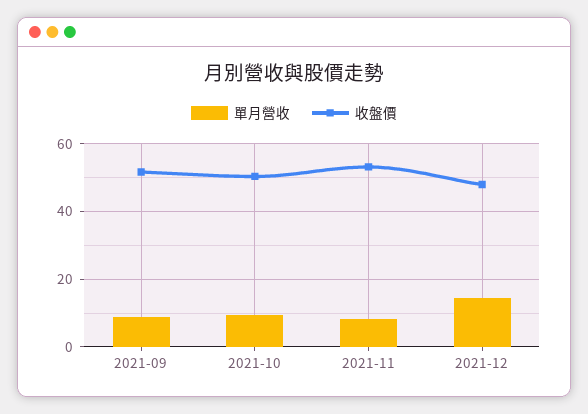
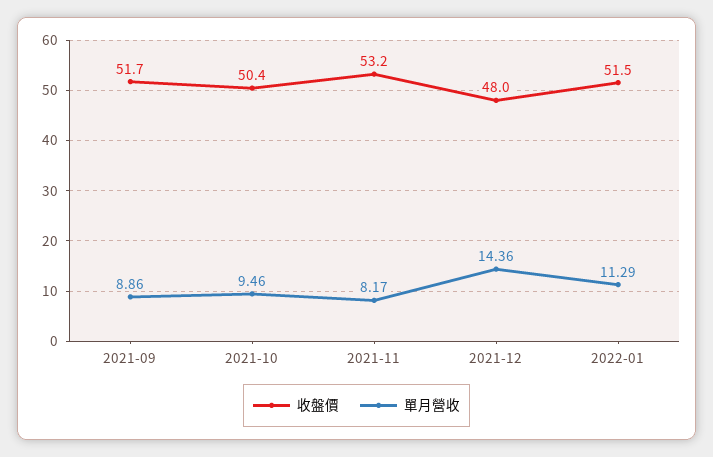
收盤價, 2022-01: none -> 51.5
單月營收, 2022-01: none -> 11.29

